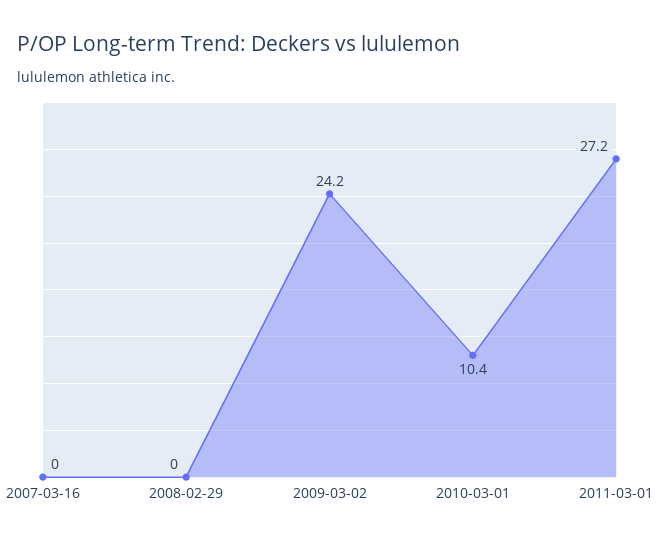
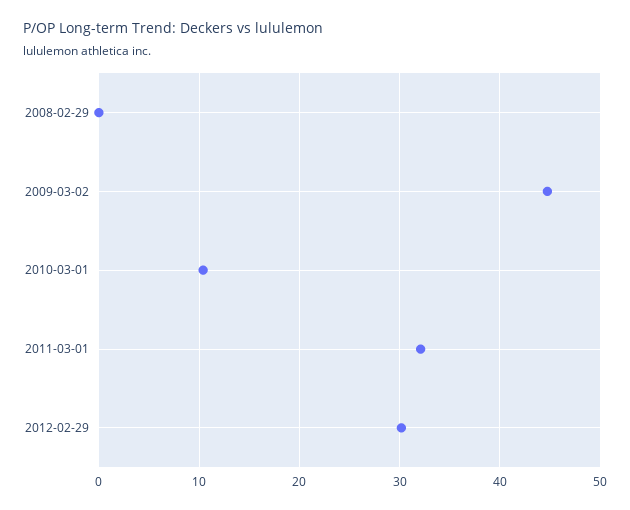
2007-03-16: 0 -> none
2009-03-02: 24.2 -> 45
2011-03-01: 27.2 -> 32
2012-02-29: none -> 30

